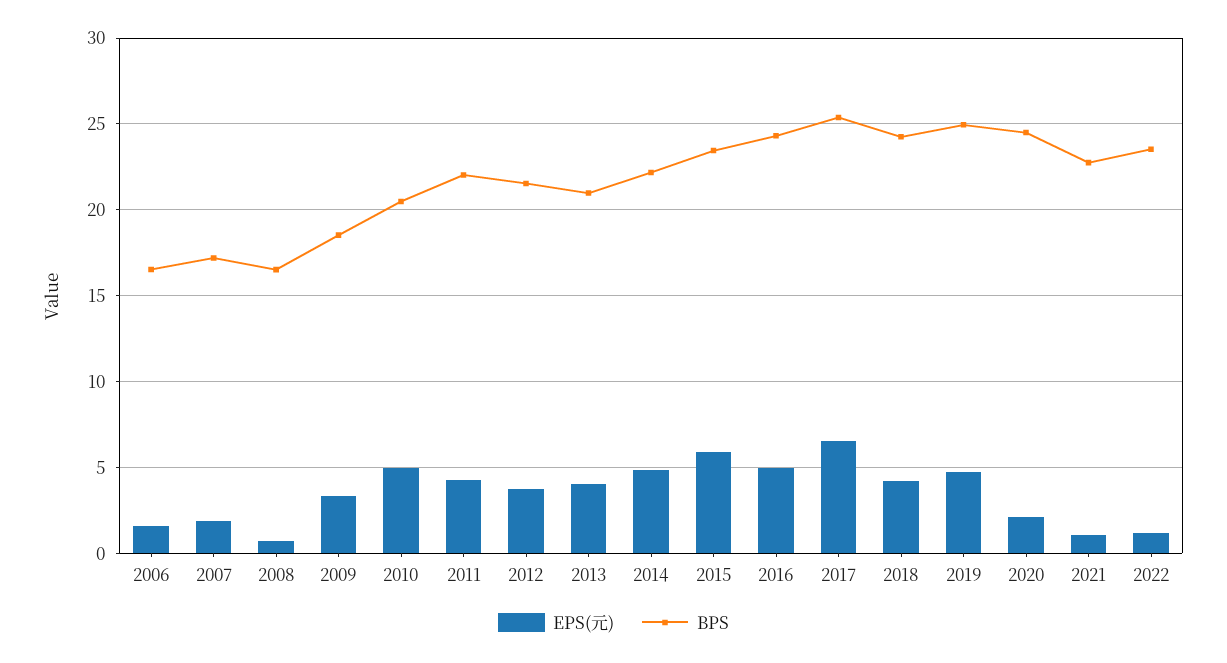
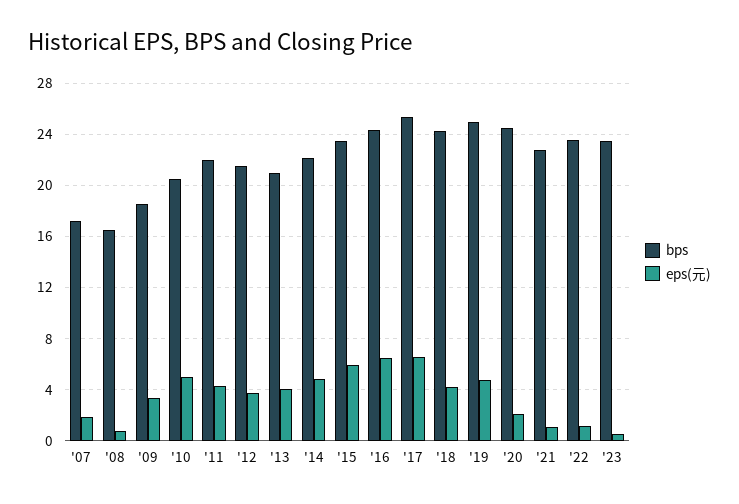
EPS(元), 2006: 1.5 -> none
BPS, 2006: 16.5 -> none
EPS(元), 2016: 5 -> 6.5
BPS, '23: none -> 23.5
EPS(元), '23: none -> 0.5

